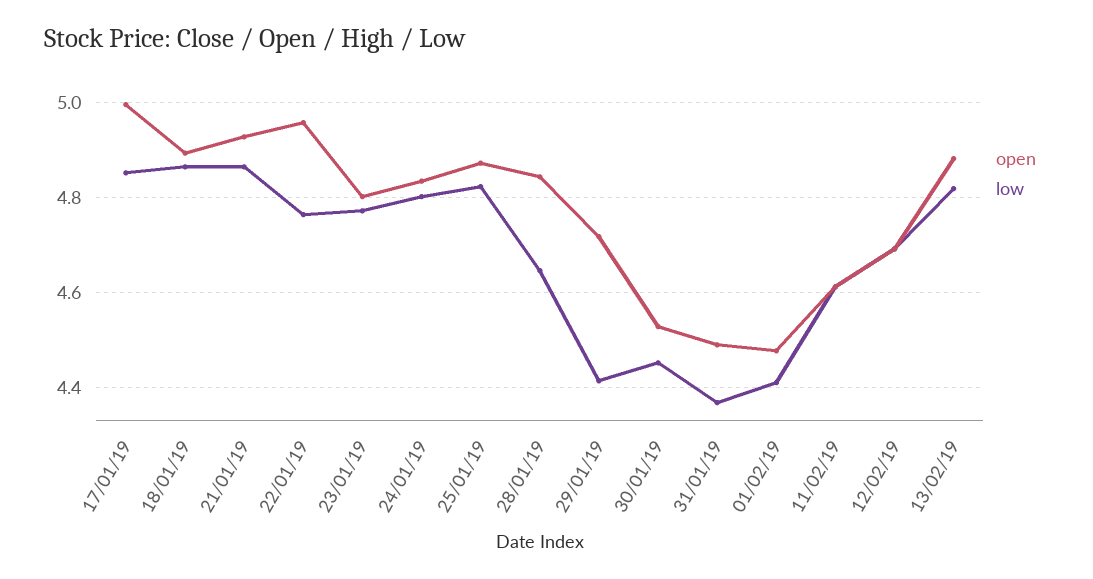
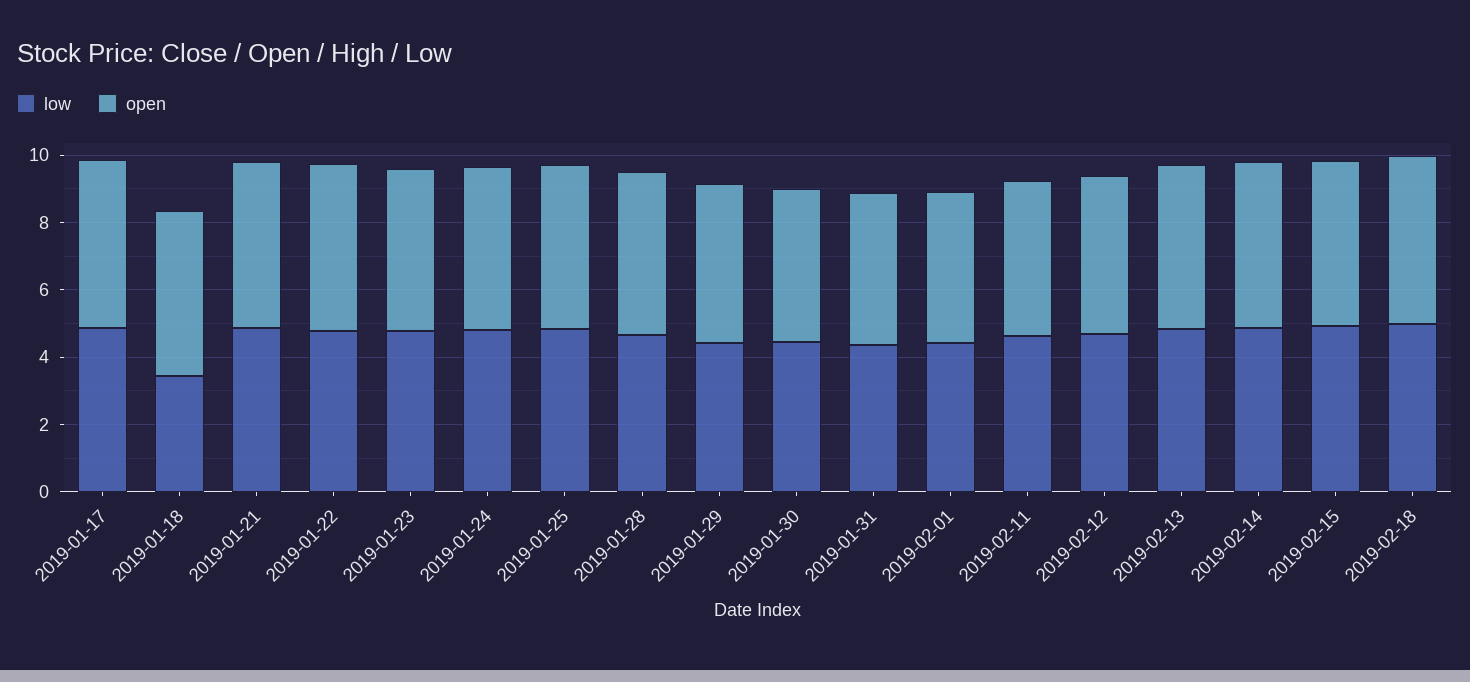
low, 18/01/19: 4.86 -> 3.5
low, 2019-02-14: none -> 5
open, 2019-02-14: none -> 5
low, 2019-02-15: none -> 5
open, 2019-02-15: none -> 5
low, 2019-02-18: none -> 5
open, 2019-02-18: none -> 5

